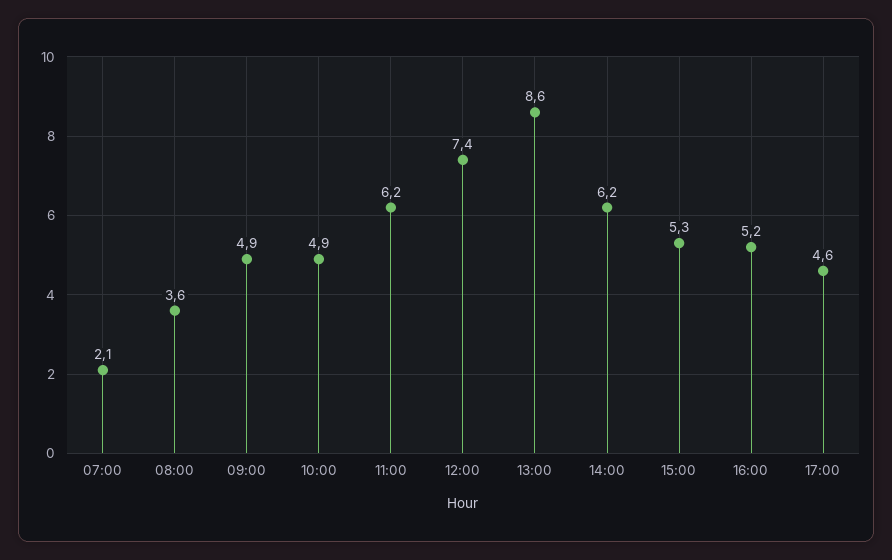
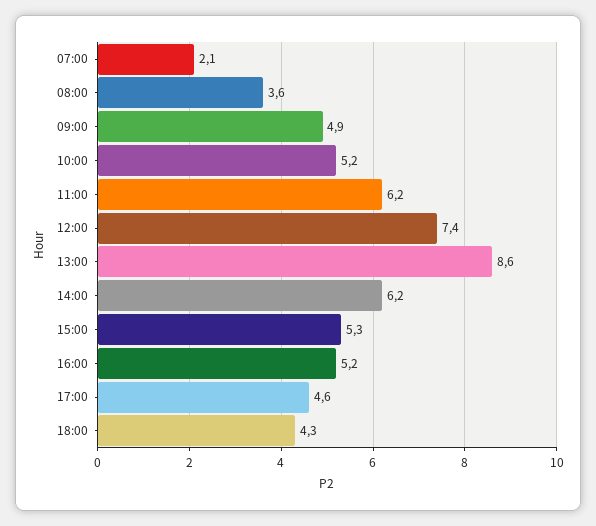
10:00: 4.9 -> 5.2
18:00: none -> 4.3

